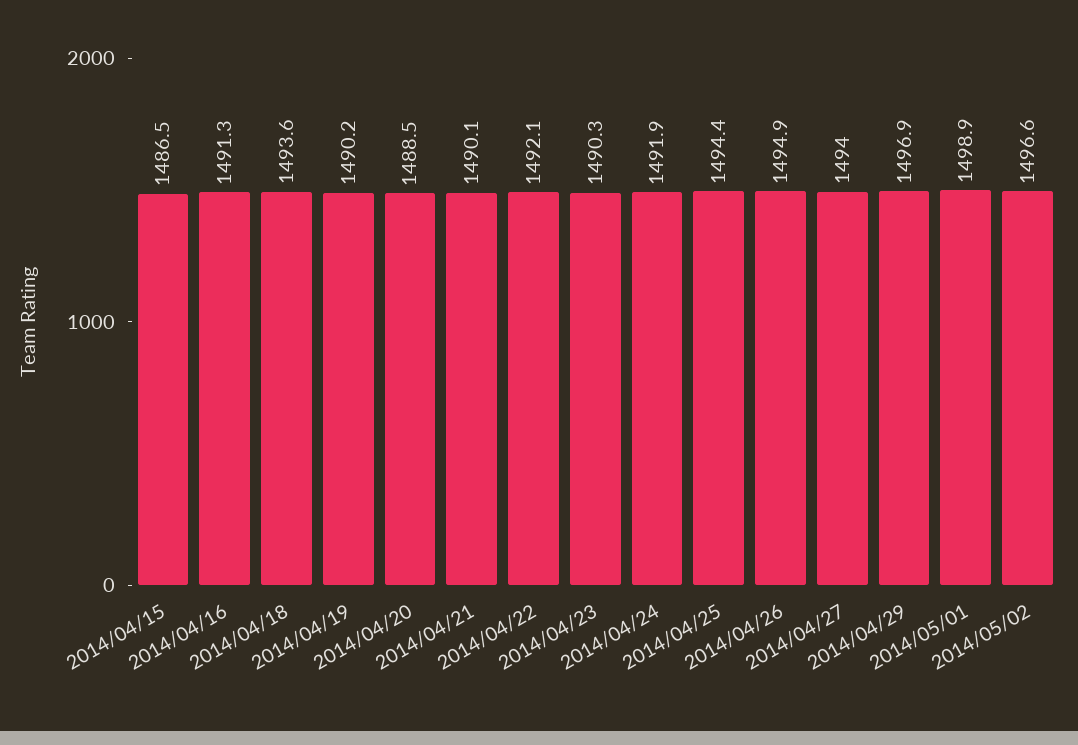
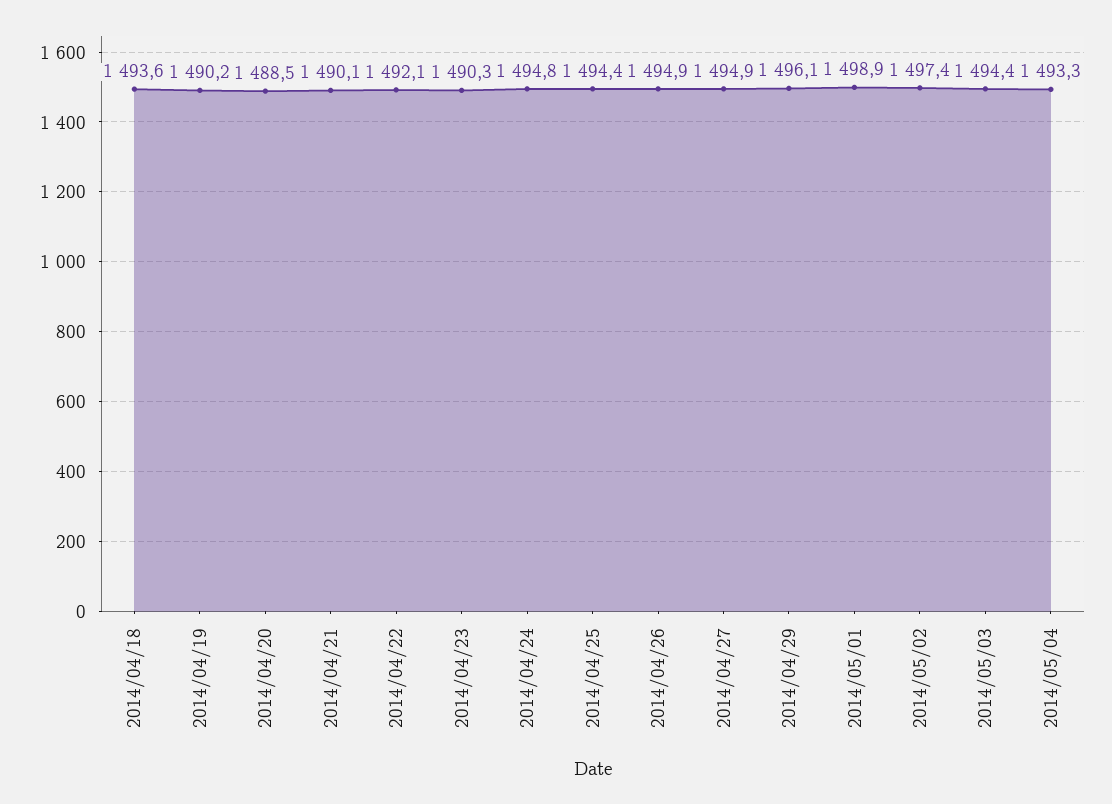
2014/04/15: 1486.5 -> none
2014/04/16: 1491.3 -> none
2014/04/24: 1491.9 -> 1494.8
2014/04/27: 1494 -> 1494.9
2014/04/29: 1496.9 -> 1496.1
2014/05/02: 1496.6 -> 1497.4
2014/05/03: none -> 1494.4
2014/05/04: none -> 1493.3

